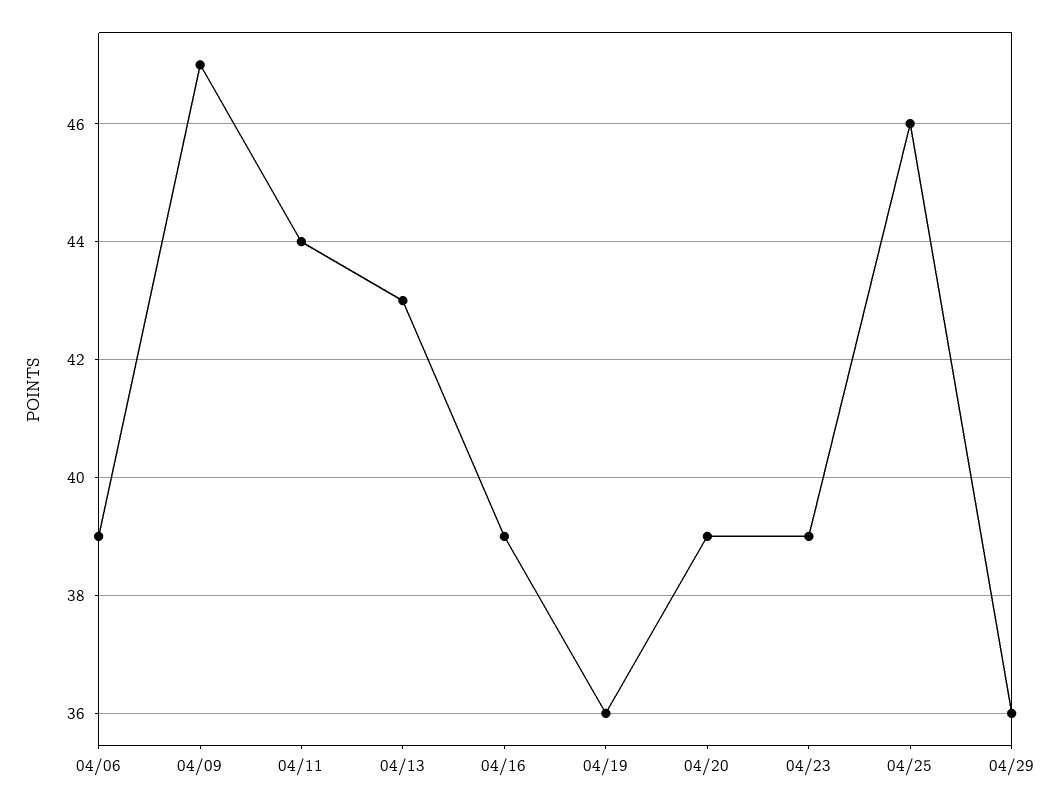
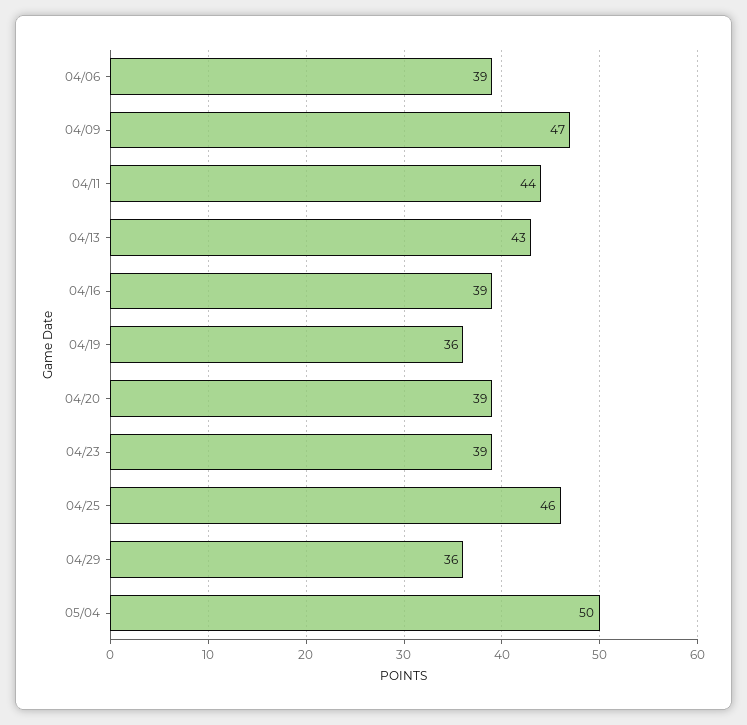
05/04: none -> 50

